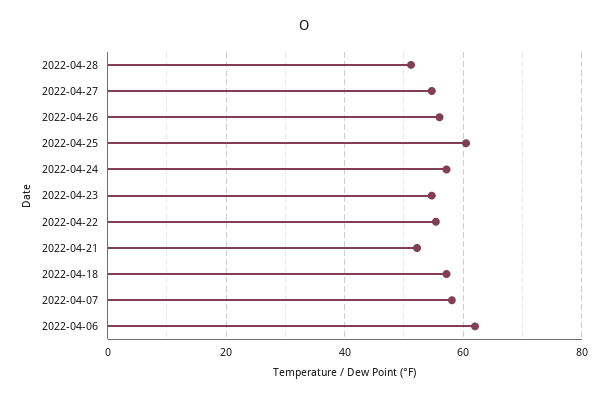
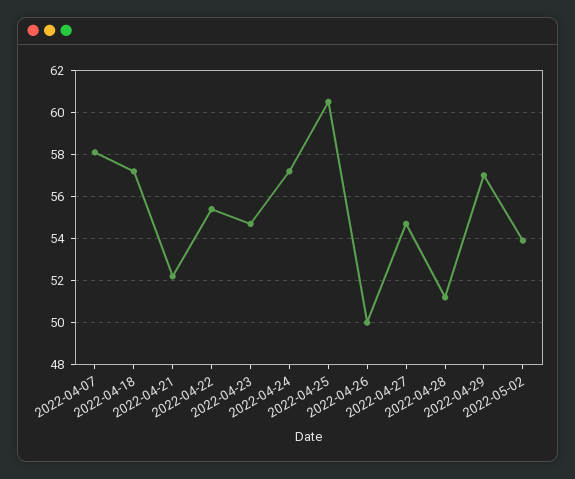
2022-04-26: 56 -> 50
2022-04-06: 62 -> none
2022-04-29: none -> 57
2022-05-02: none -> 54

